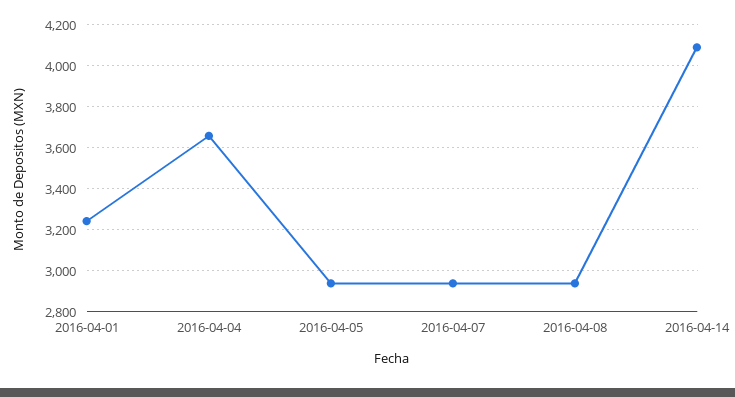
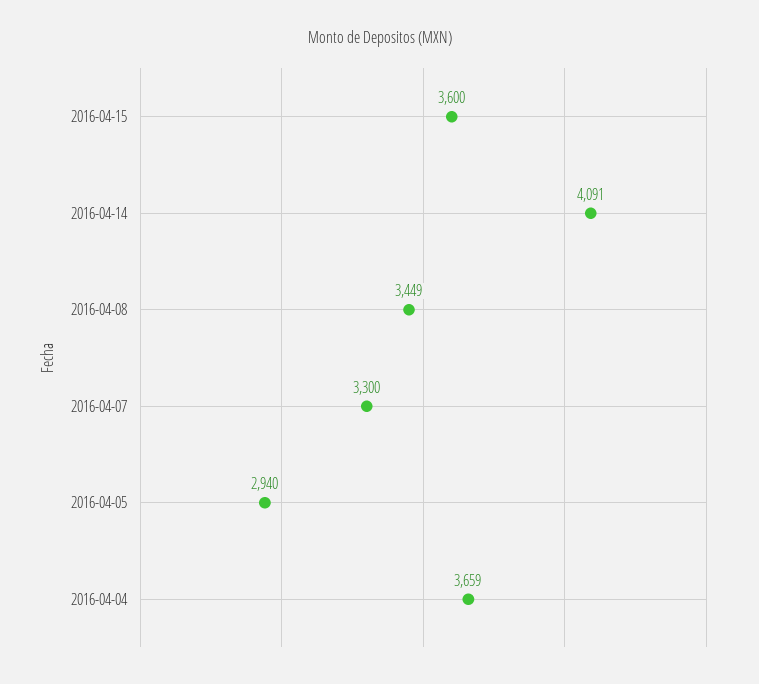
2016-04-01: 3250 -> none
2016-04-07: 2950 -> 3300
2016-04-08: 2950 -> 3449
2016-04-15: none -> 3600

